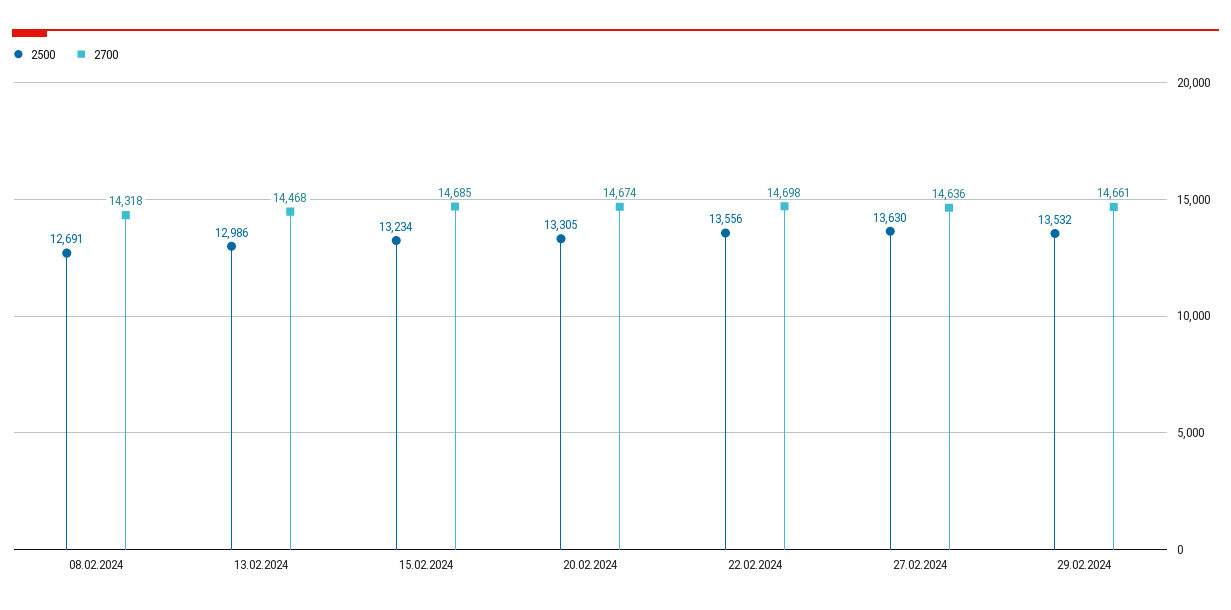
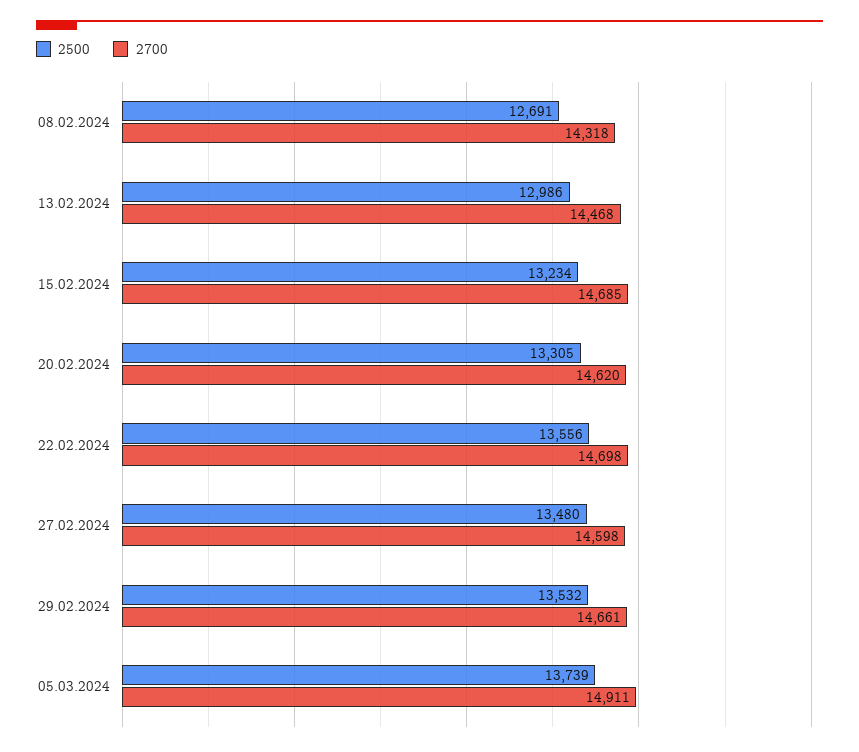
2700, 20.02.2024: 14674 -> 14620
2500, 27.02.2024: 13630 -> 13480
2700, 27.02.2024: 14636 -> 14598
2500, 05.03.2024: none -> 13739
2700, 05.03.2024: none -> 14911

